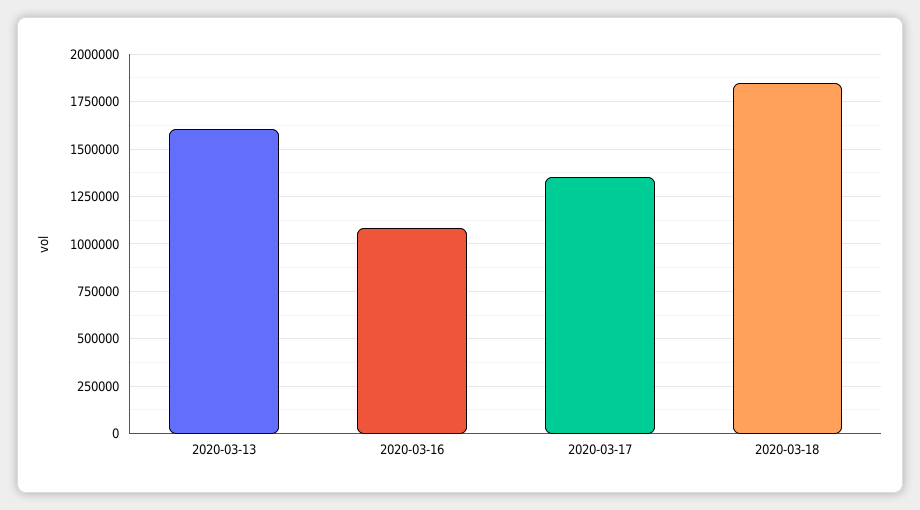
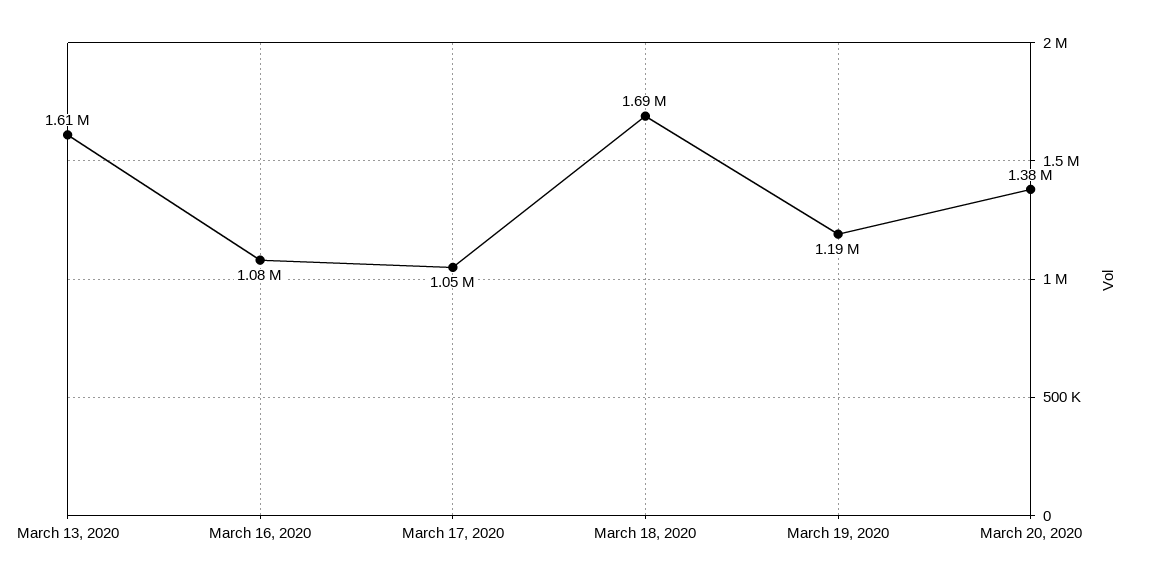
2020-03-17: 1350000 -> 1050000
2020-03-18: 1850000 -> 1690000
March 19, 2020: none -> 1190000
March 20, 2020: none -> 1380000

